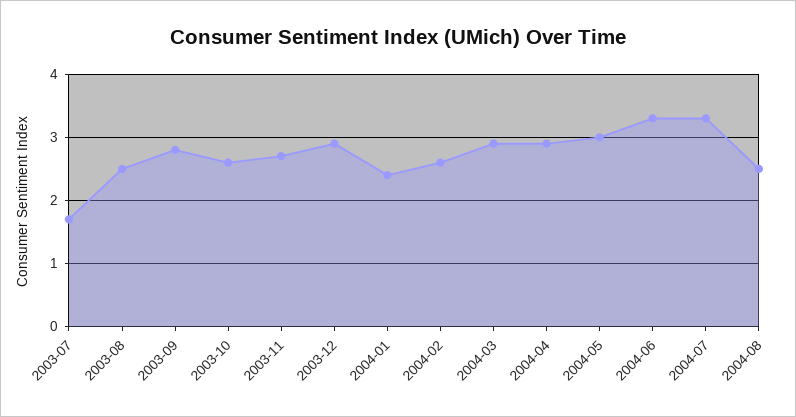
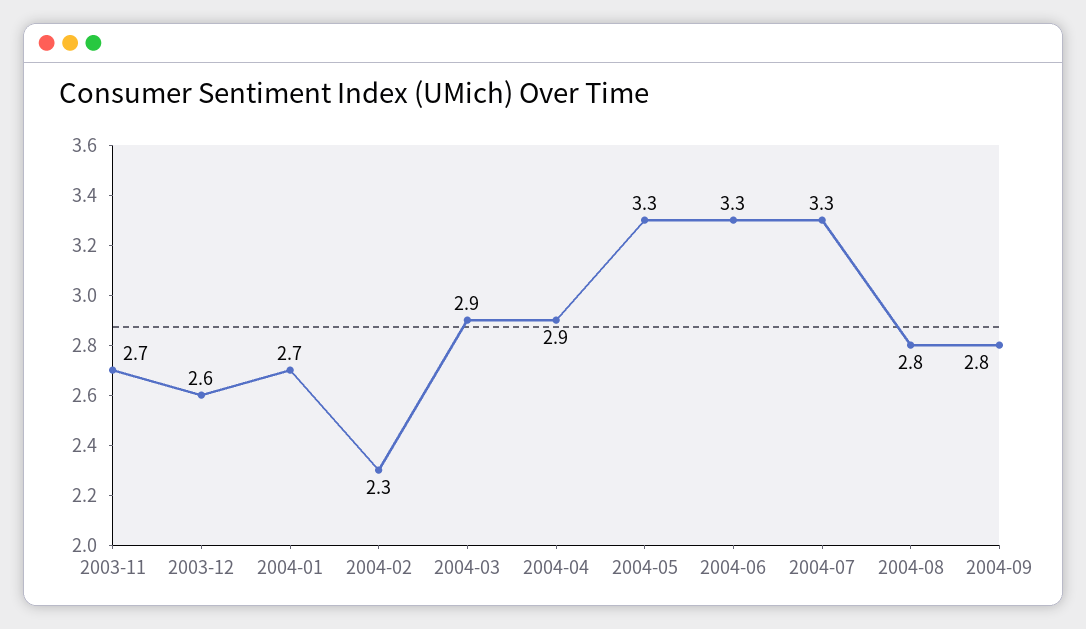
2003-07: 1.7 -> none
2003-08: 2.5 -> none
2003-09: 2.8 -> none
2003-10: 2.6 -> none
2003-12: 2.9 -> 2.6
2004-01: 2.4 -> 2.7
2004-02: 2.6 -> 2.3
2004-05: 3 -> 3.3
2004-08: 2.5 -> 2.8
2004-09: none -> 2.8

